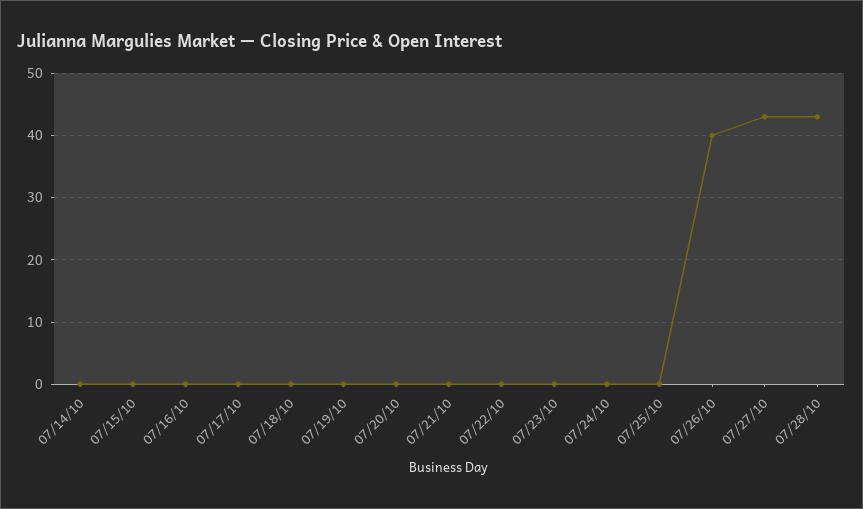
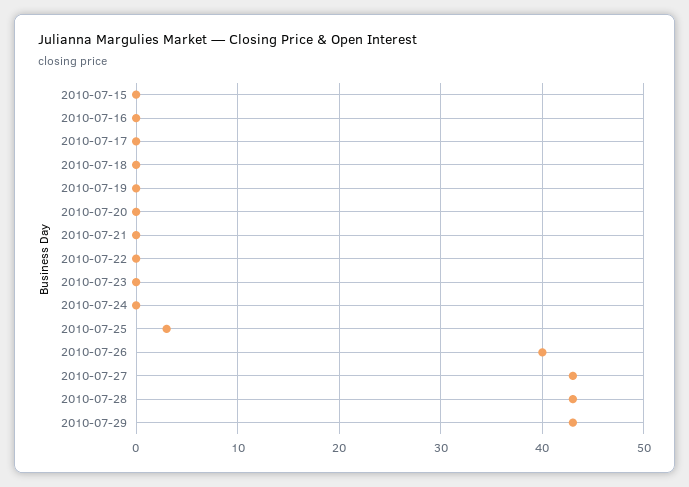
07/14/10: 0 -> none
07/25/10: 0 -> 3
2010-07-29: none -> 43

